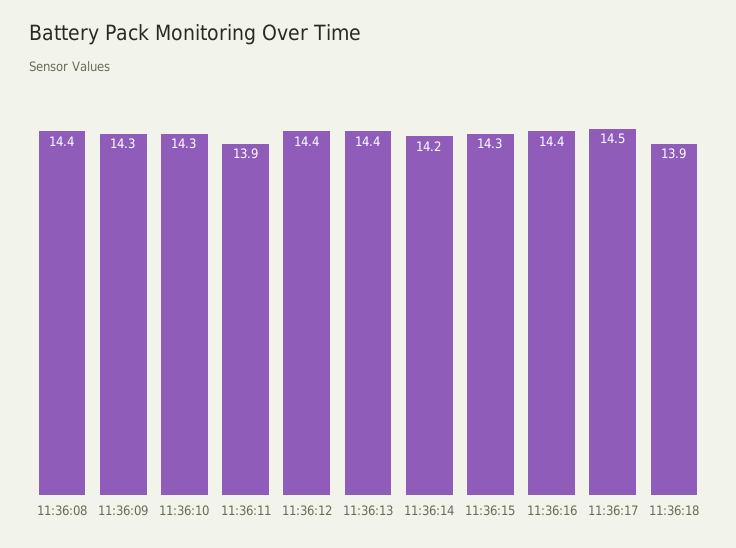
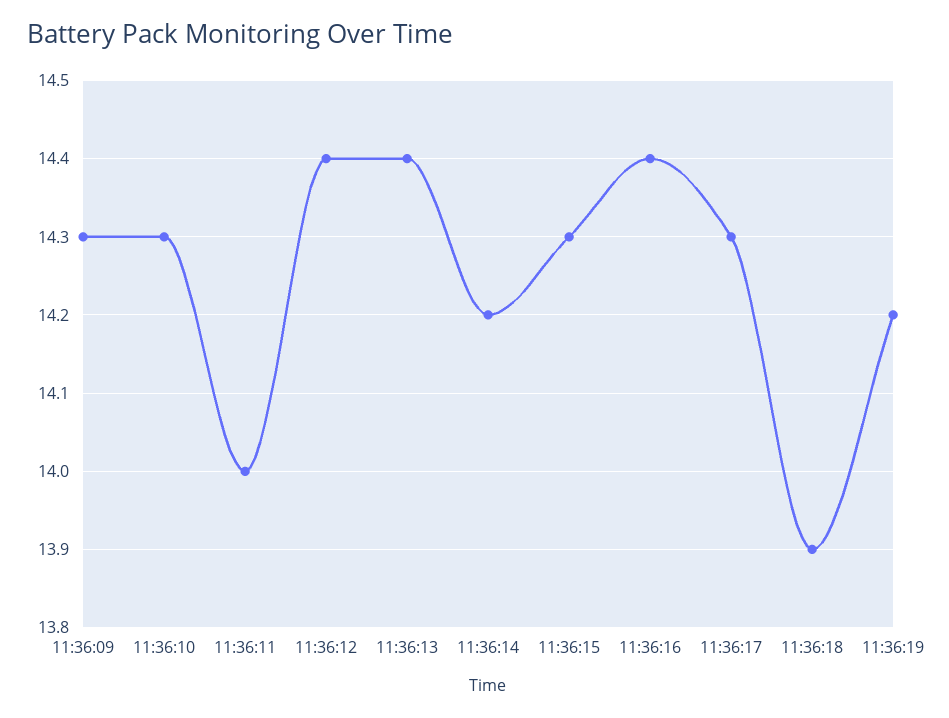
11:36:08: 14.4 -> none
11:36:11: 13.9 -> 14
11:36:17: 14.5 -> 14.3
11:36:19: none -> 14.2

